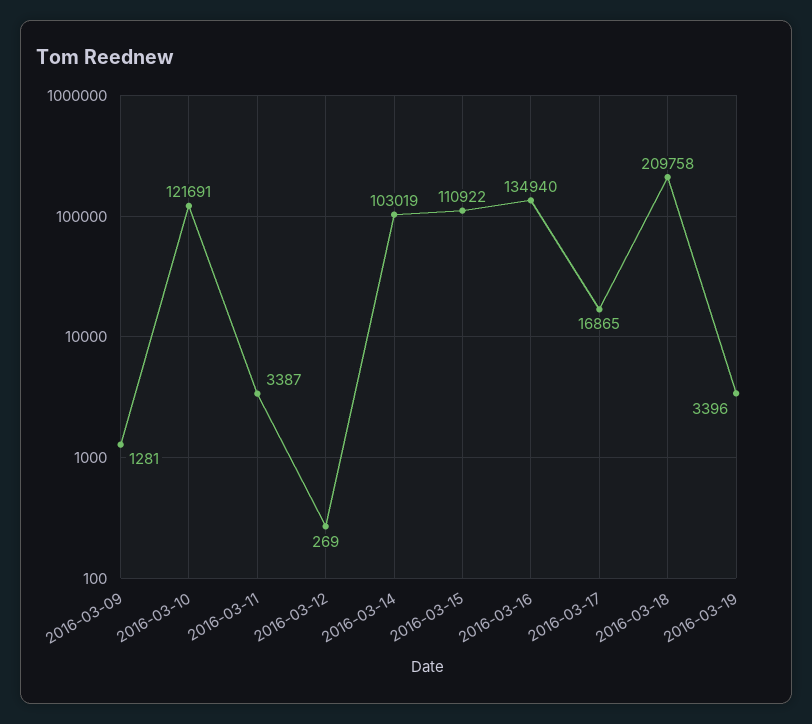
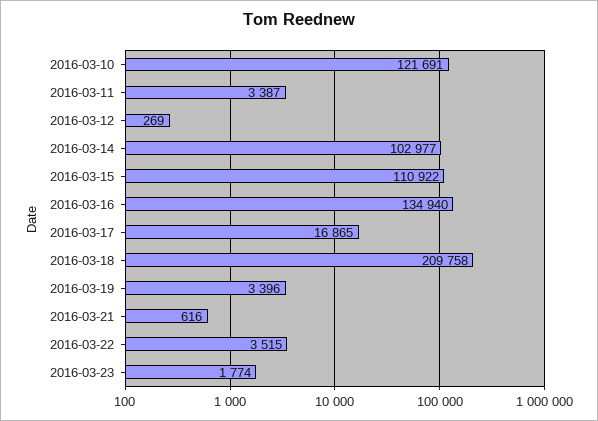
2016-03-09: 1281 -> none
2016-03-14: 103019 -> 102977
2016-03-21: none -> 616
2016-03-22: none -> 3515
2016-03-23: none -> 1774

